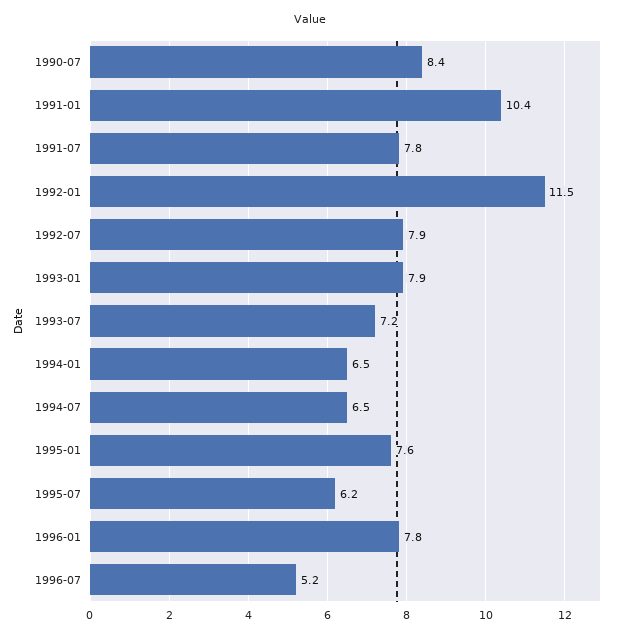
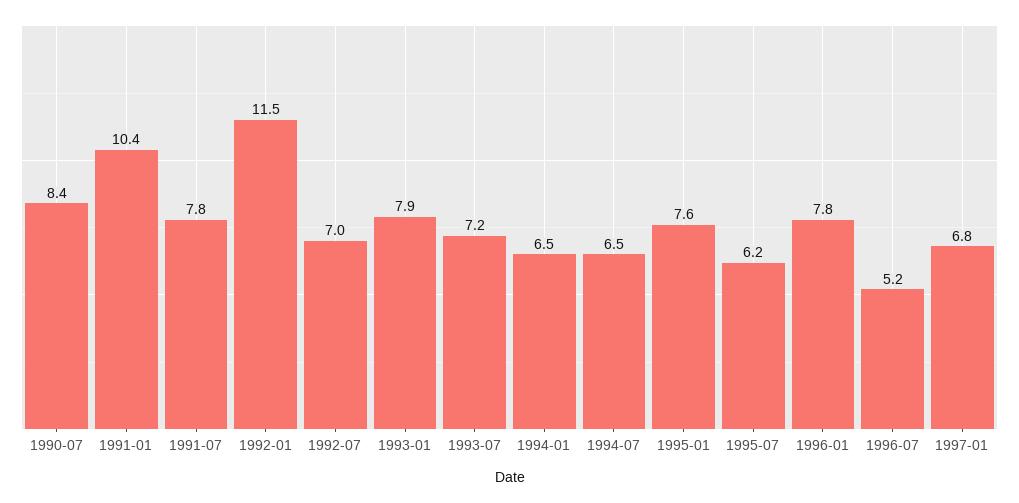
1992-07: 7.9 -> 7
1997-01: none -> 6.8

